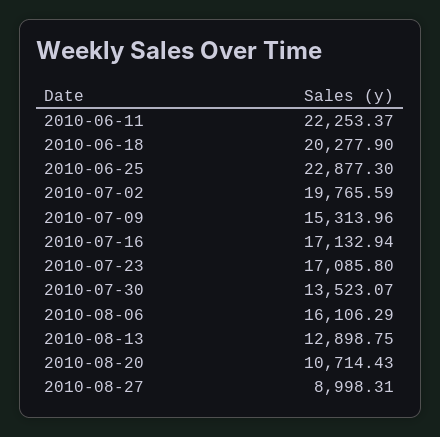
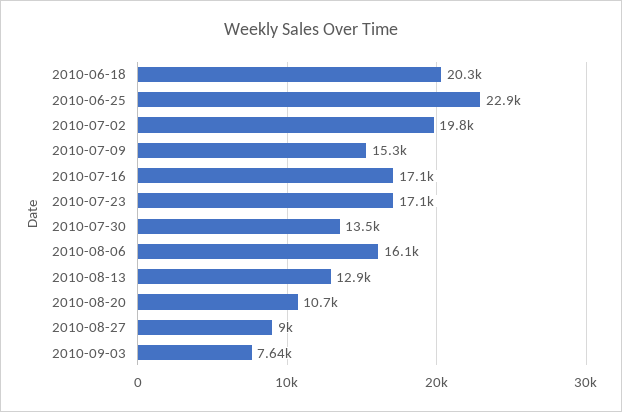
2010-06-11: 22253.37 -> none
2010-09-03: none -> 7640

